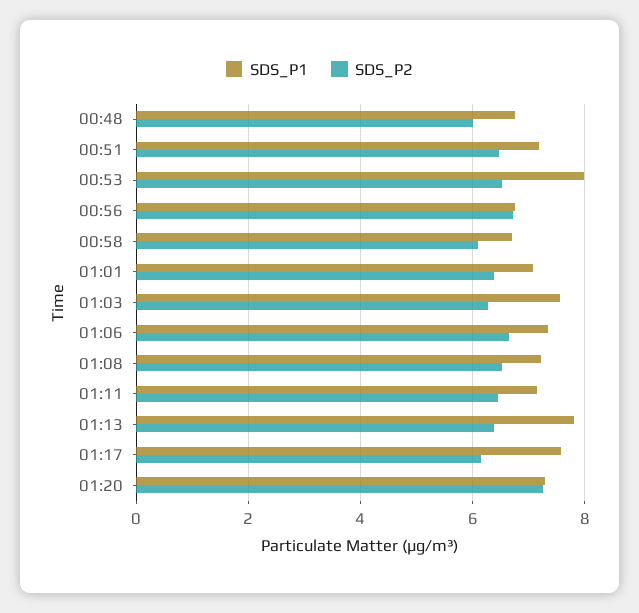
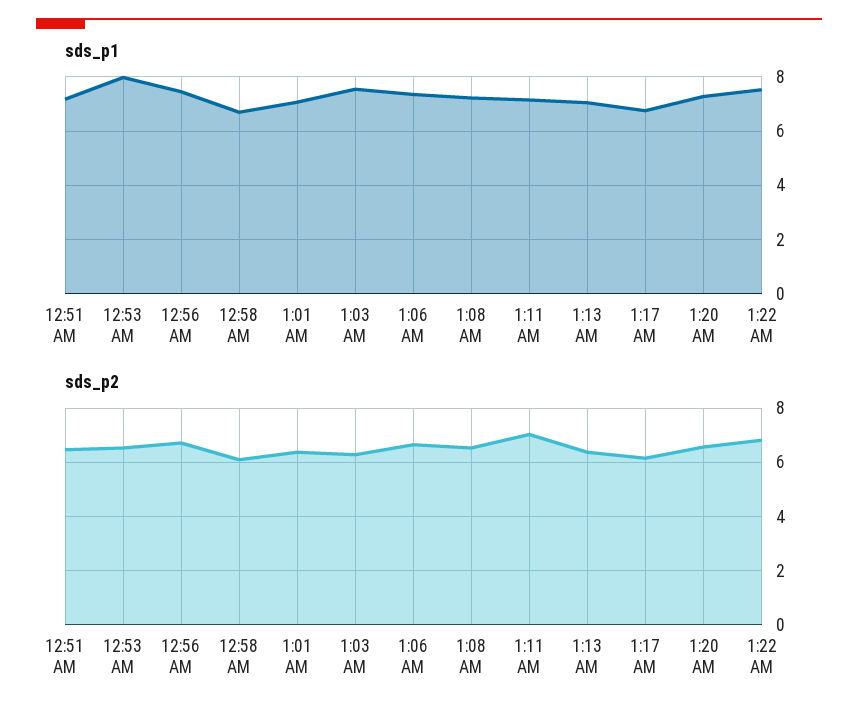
SDS_P1, 00:48: 6.8 -> none
SDS_P2, 00:48: 6 -> none
SDS_P1, 00:56: 6.8 -> 7.5
SDS_P2, 01:11: 6.4 -> 7
SDS_P1, 01:13: 7.8 -> 7
SDS_P1, 01:17: 7.6 -> 6.75
SDS_P2, 01:20: 7.2 -> 6.5
SDS_P1, 1:22 AM: none -> 7.5
SDS_P2, 1:22 AM: none -> 6.75

